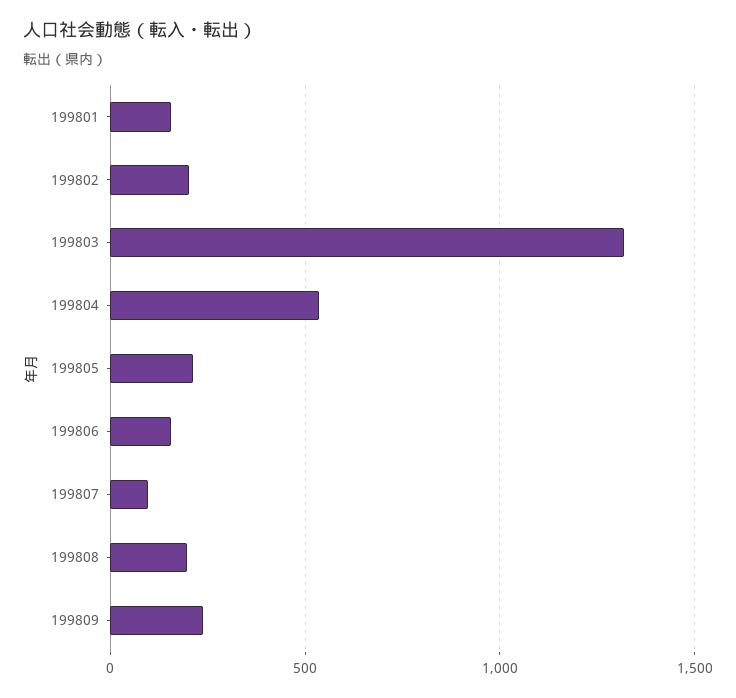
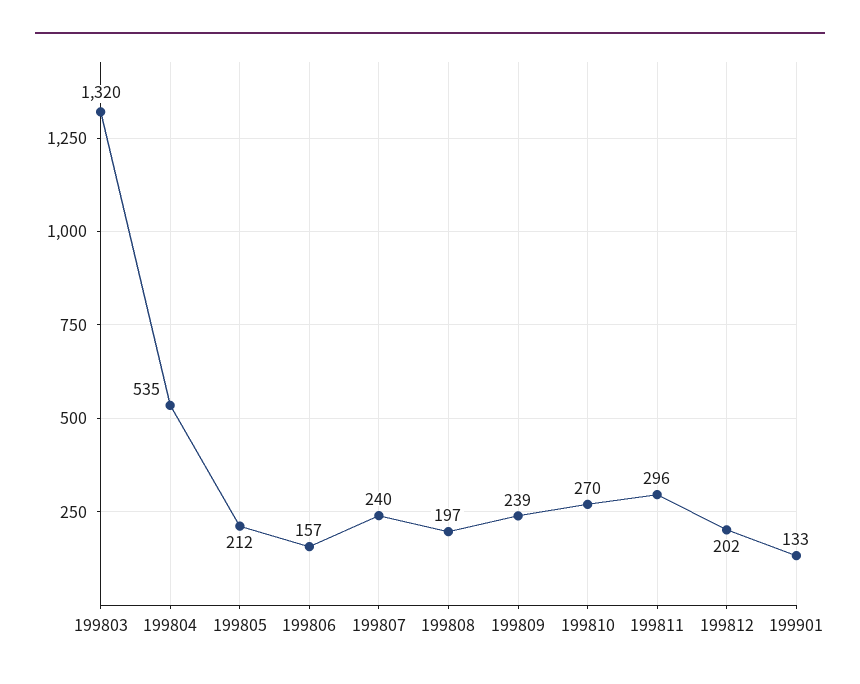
199801: 150 -> none
199802: 200 -> none
199807: 100 -> 240
199810: none -> 270
199811: none -> 296
199812: none -> 202
199901: none -> 133

